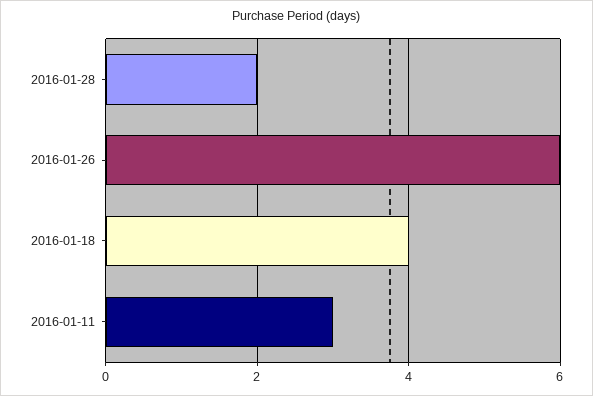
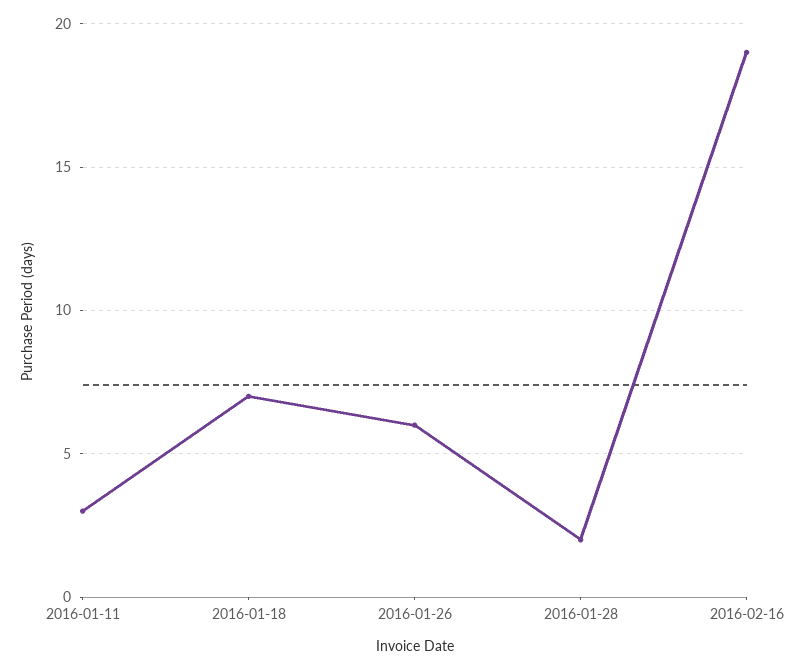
2016-01-18: 4 -> 7
2016-02-16: none -> 19

